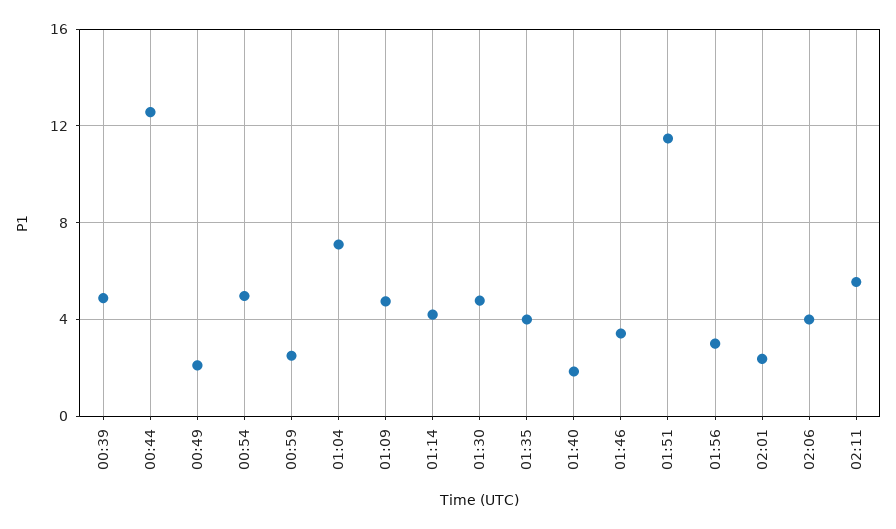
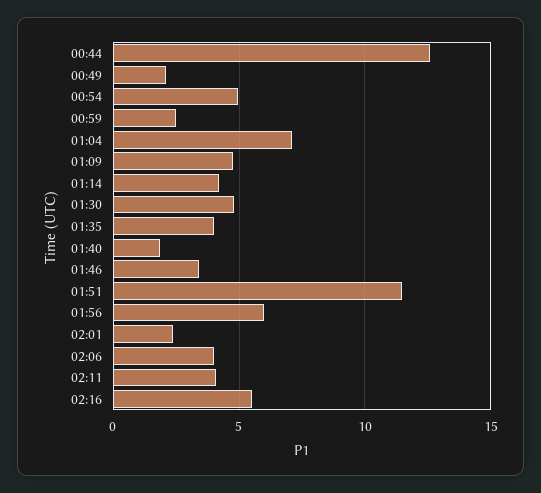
00:39: 5 -> none
01:56: 3 -> 6
02:11: 5.5 -> 4
02:16: none -> 5.5

